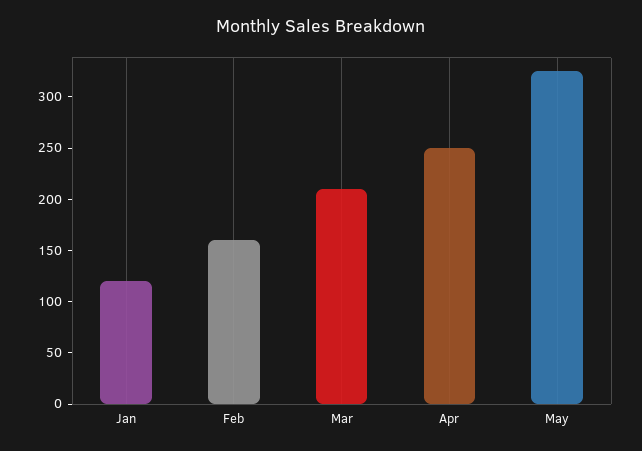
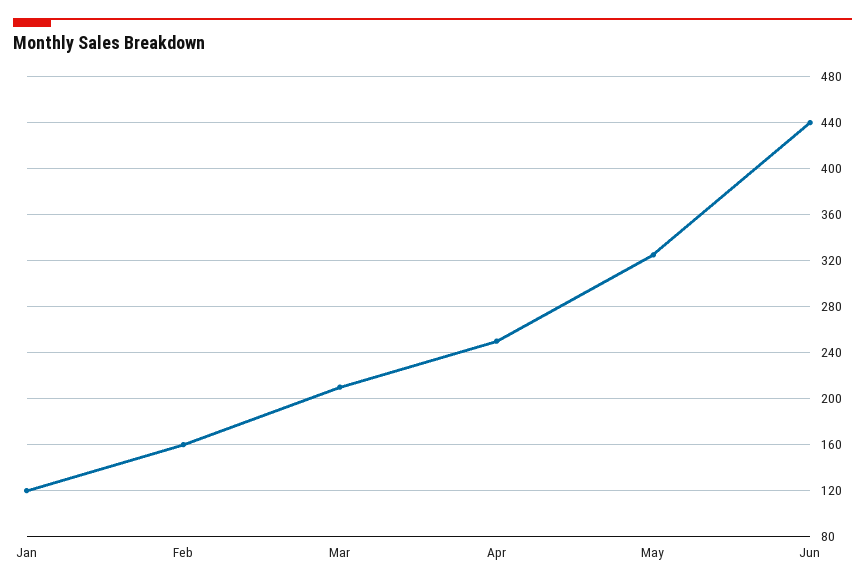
Jun: none -> 440

